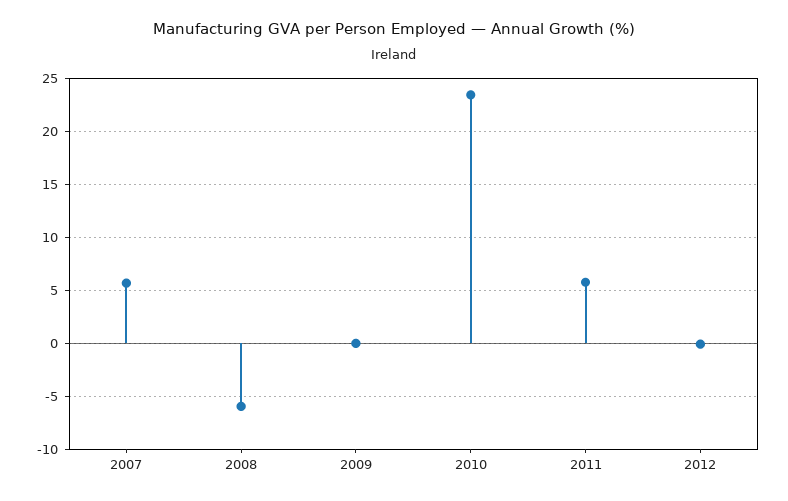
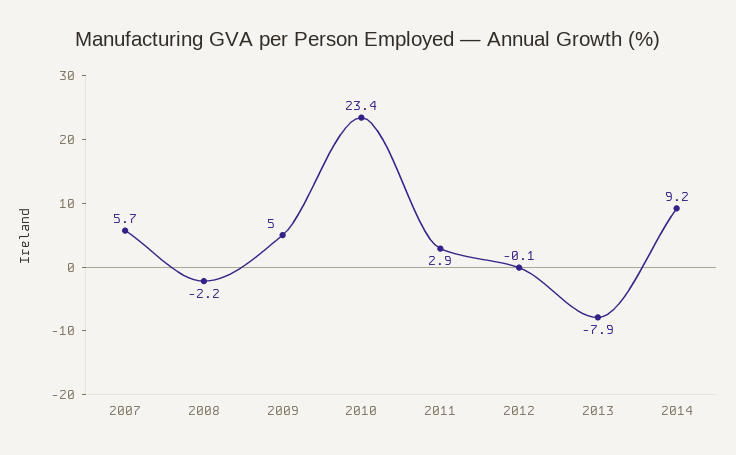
2008: -6 -> -2.2
2009: 0 -> 5
2011: 6 -> 2.9
2013: none -> -7.9
2014: none -> 9.2

